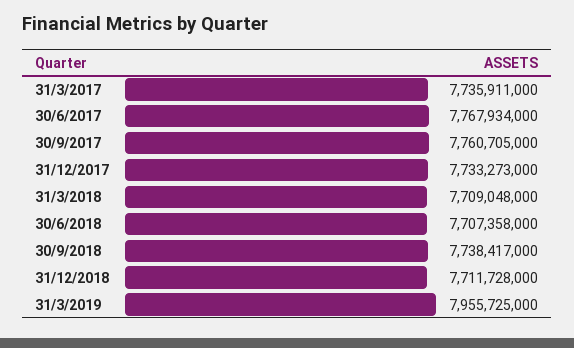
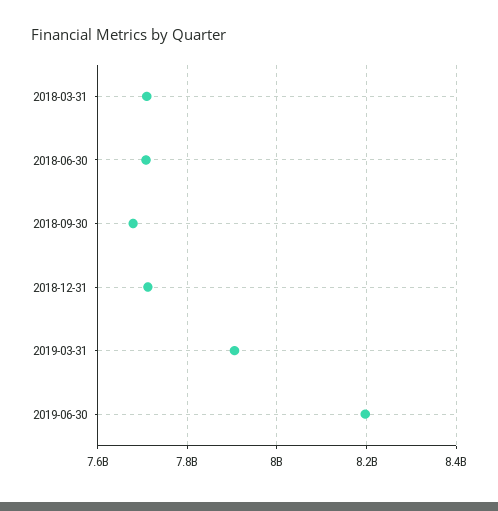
31/3/2017: 7735911000 -> none
30/6/2017: 7767934000 -> none
30/9/2017: 7760705000 -> none
31/12/2017: 7733273000 -> none
30/9/2018: 7738417000 -> 7680000000
31/3/2019: 7955725000 -> 7900000000
2019-06-30: none -> 8200000000

